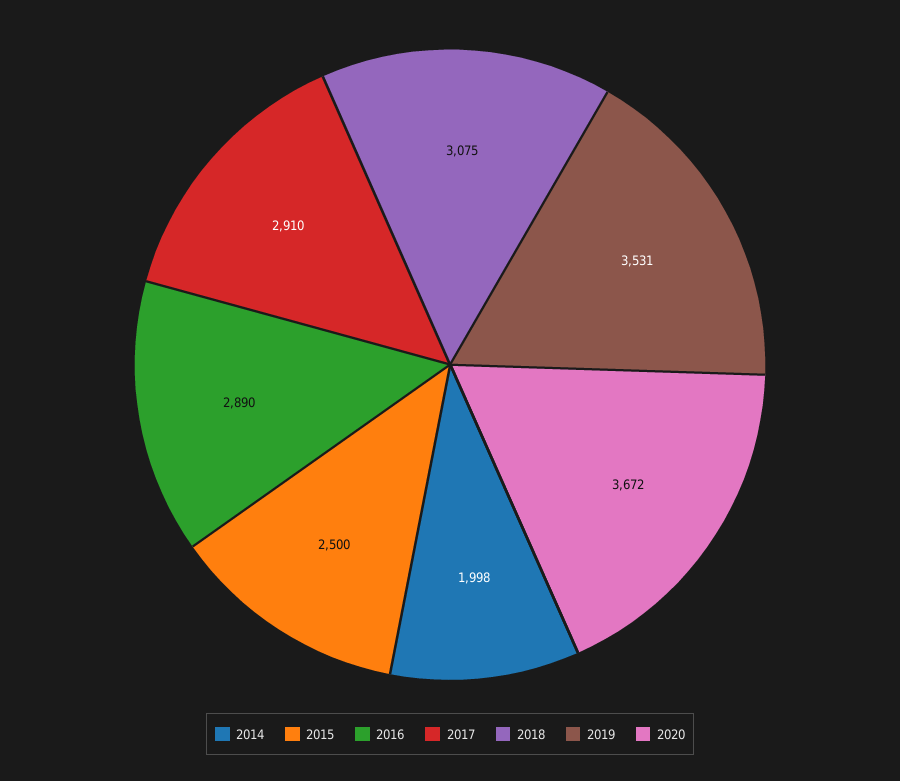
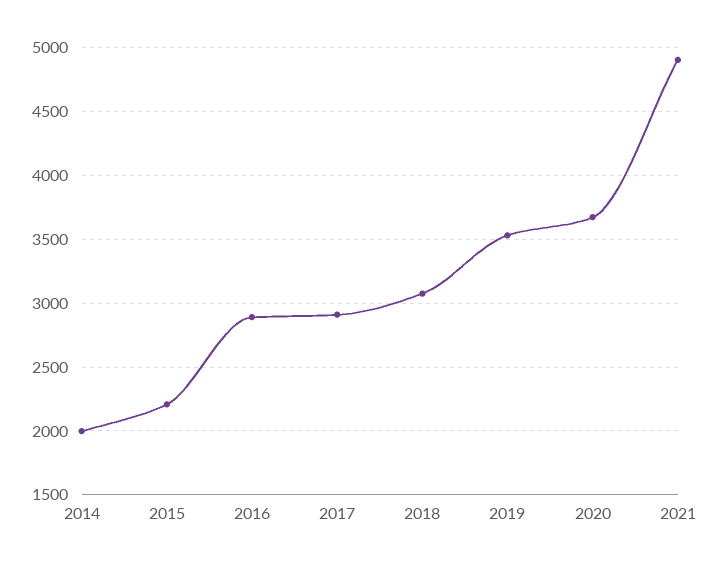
2015: 2500 -> 2200
2021: none -> 4900

